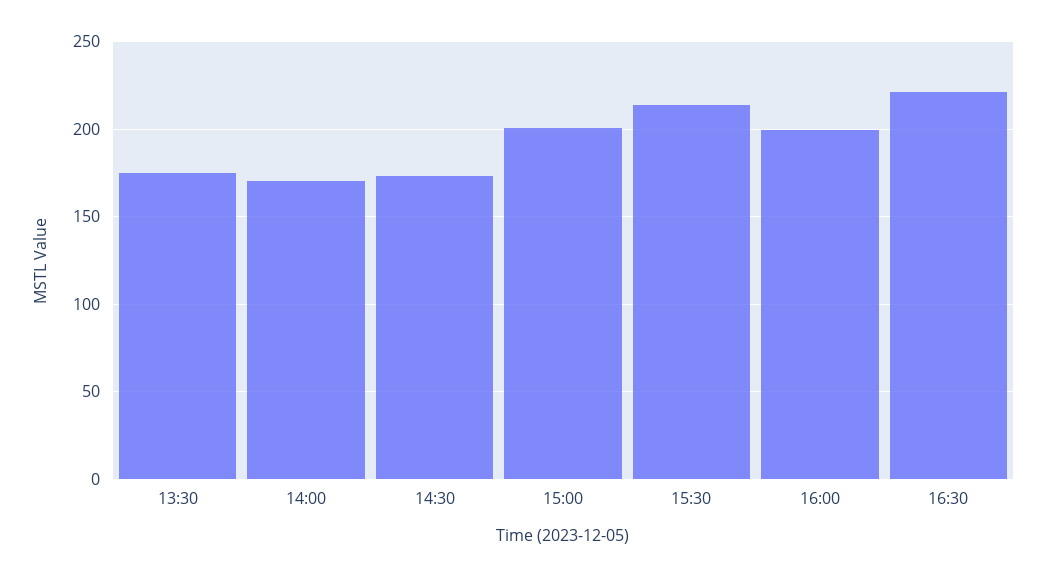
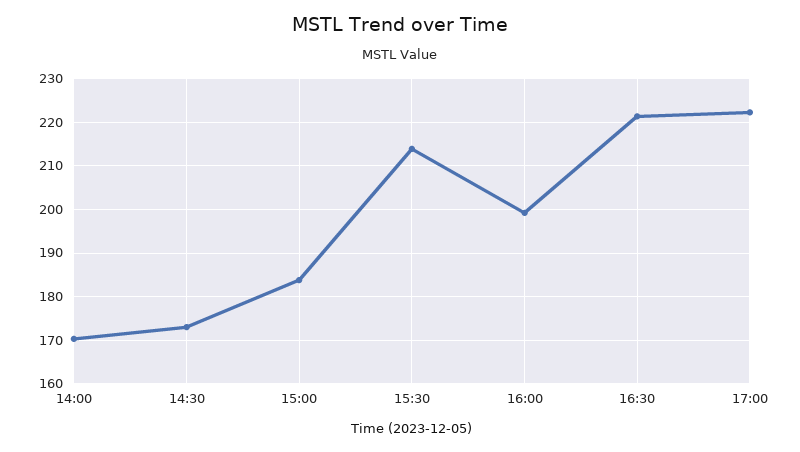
13:30: 175 -> none
15:00: 200 -> 184
17:00: none -> 222

